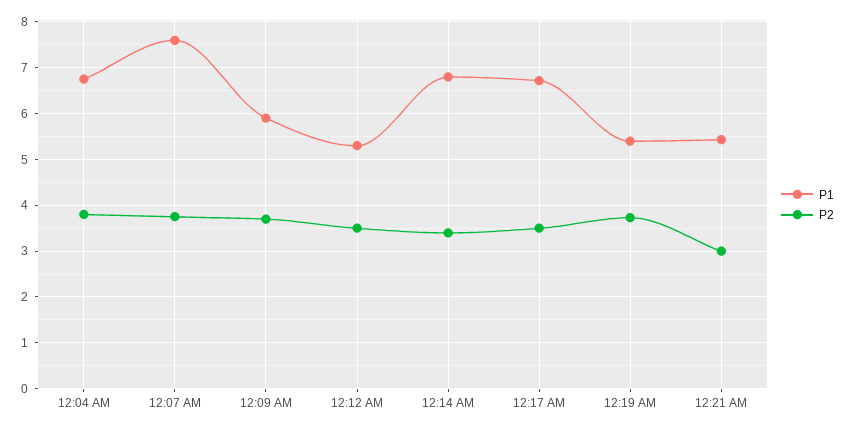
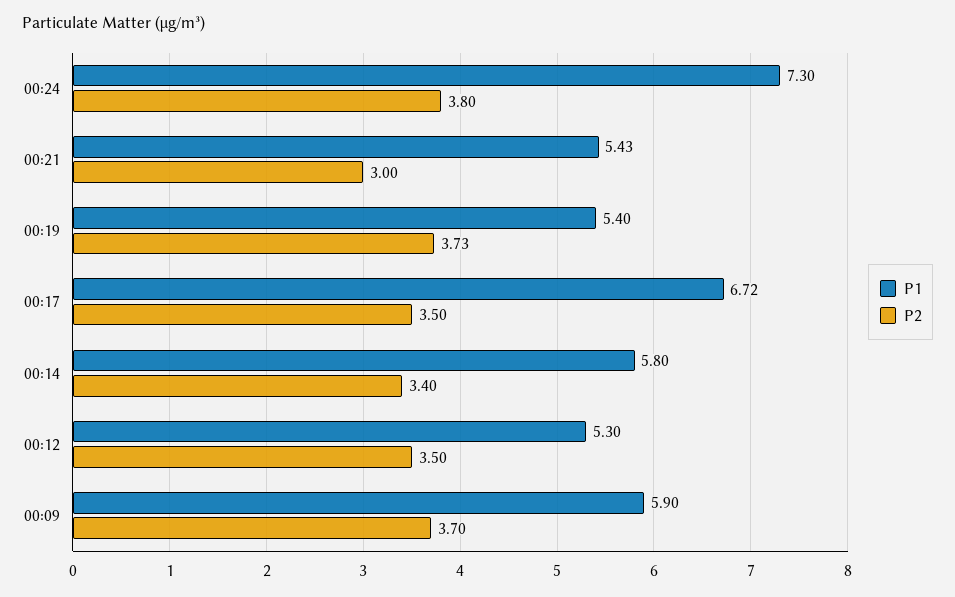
P1, 12:04 AM: 6.8 -> none
P2, 12:04 AM: 3.8 -> none
P1, 12:07 AM: 7.6 -> none
P2, 12:07 AM: 3.8 -> none
P1, 12:14 AM: 6.8 -> 5.8
P1, 00:24: none -> 7.3
P2, 00:24: none -> 3.8

